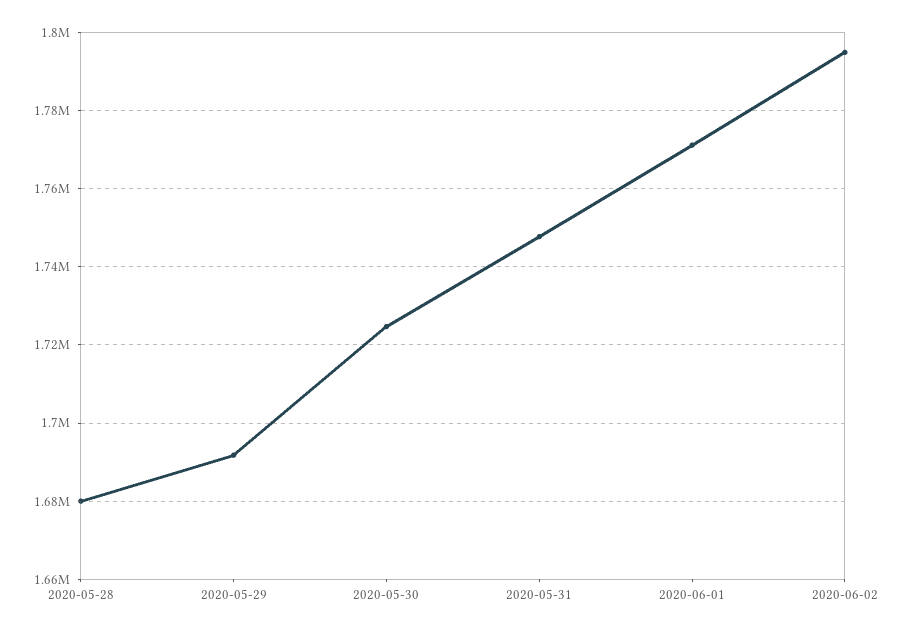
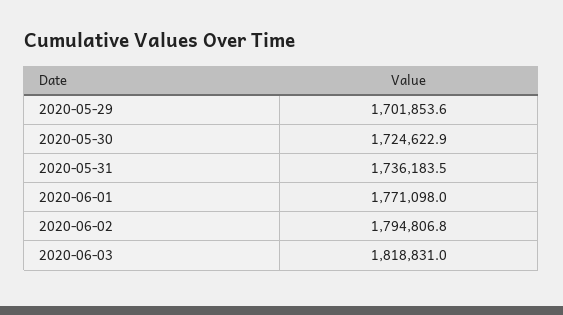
2020-05-28: 1680000 -> none
2020-05-29: 1692000 -> 1701853.6
2020-05-31: 1748000 -> 1736183.5
2020-06-03: none -> 1818831

